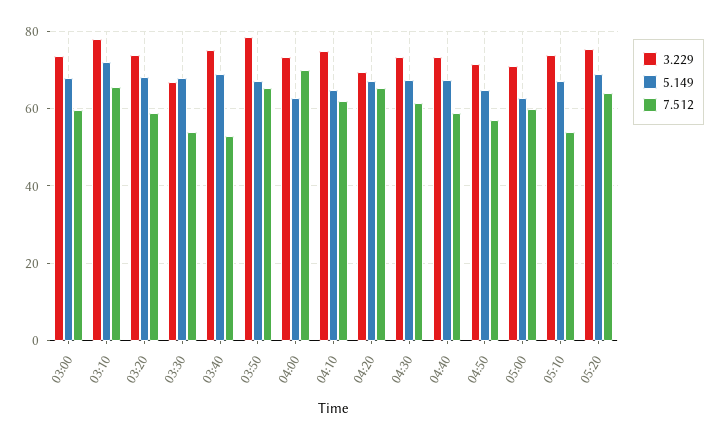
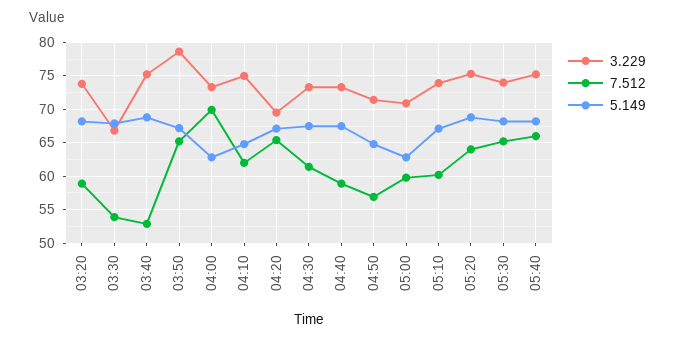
3.229, 03:00: 74 -> none
5.149, 03:00: 68 -> none
7.512, 03:00: 60 -> none
3.229, 03:10: 78 -> none
5.149, 03:10: 72 -> none
7.512, 03:10: 66 -> none
7.512, 05:10: 54 -> 60
3.229, 05:30: none -> 74
7.512, 05:30: none -> 65
5.149, 05:30: none -> 68
3.229, 05:40: none -> 75
7.512, 05:40: none -> 66
5.149, 05:40: none -> 68

